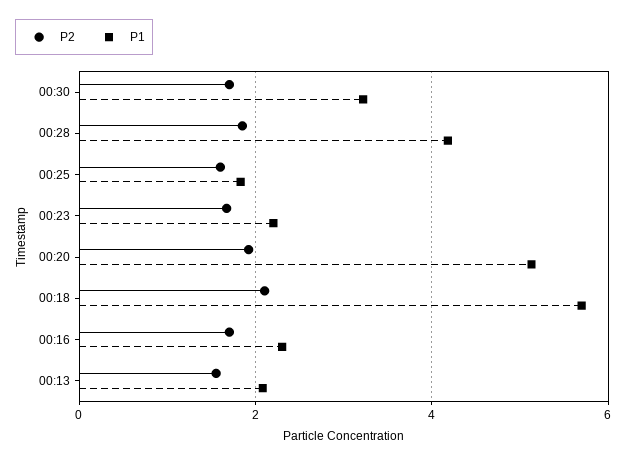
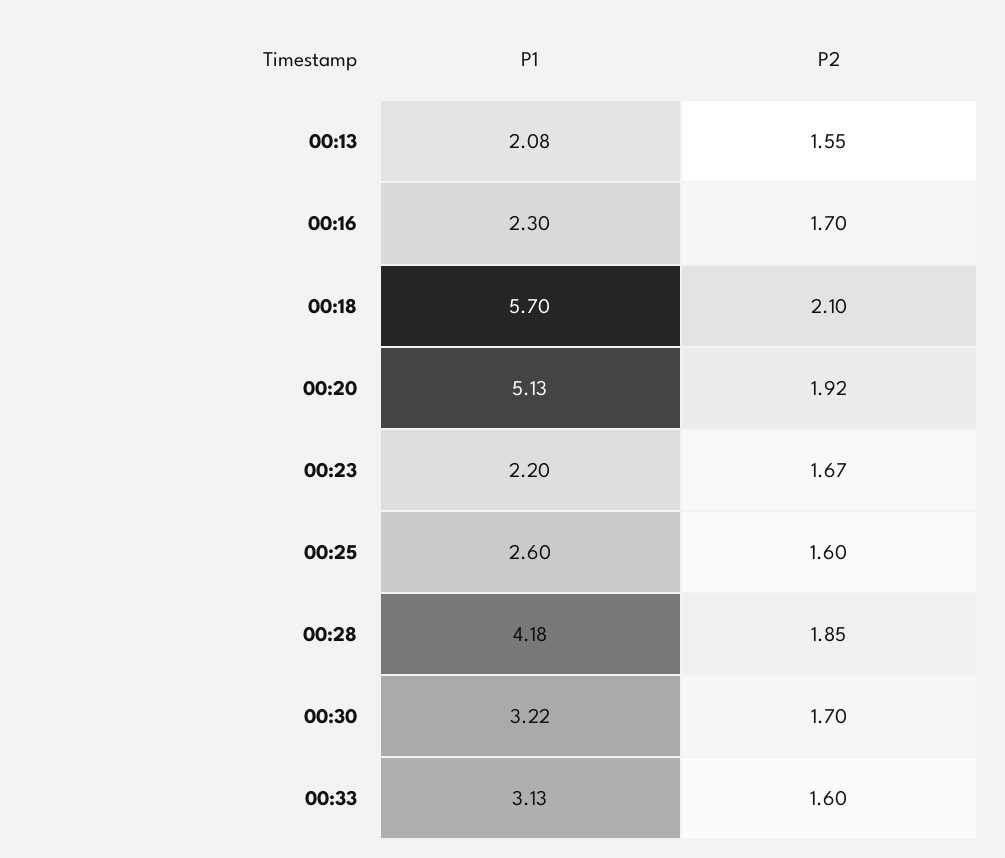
P1, 00:25: 1.8 -> 2.6
P1, 00:33: none -> 3.13
P2, 00:33: none -> 1.6

